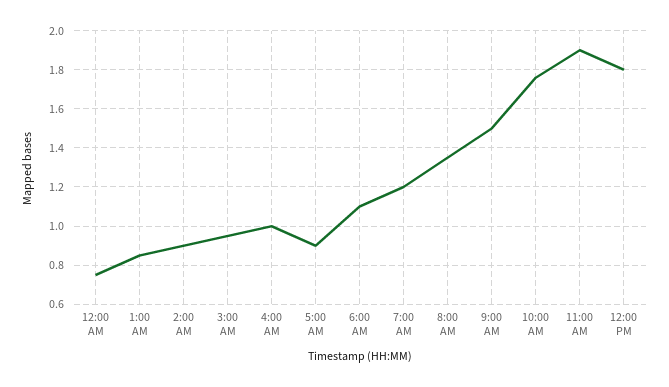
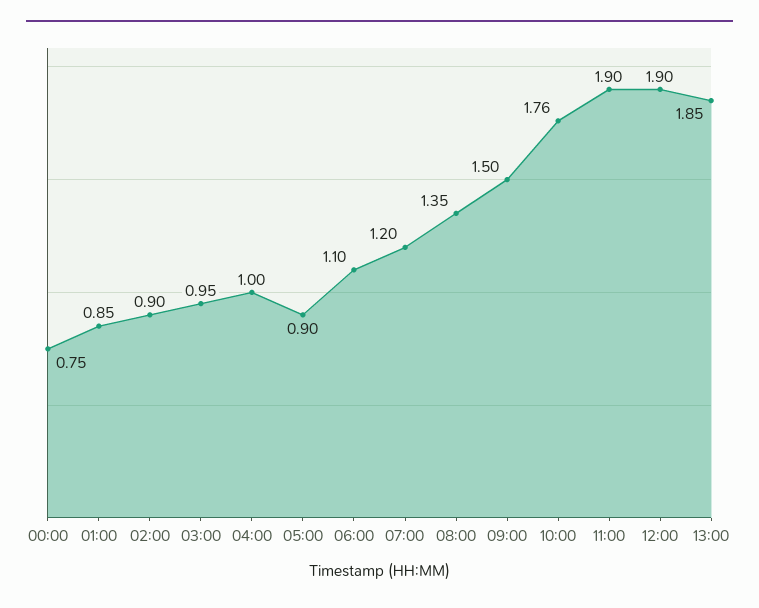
12:00 PM: 1.8 -> 1.9
13:00: none -> 1.85

